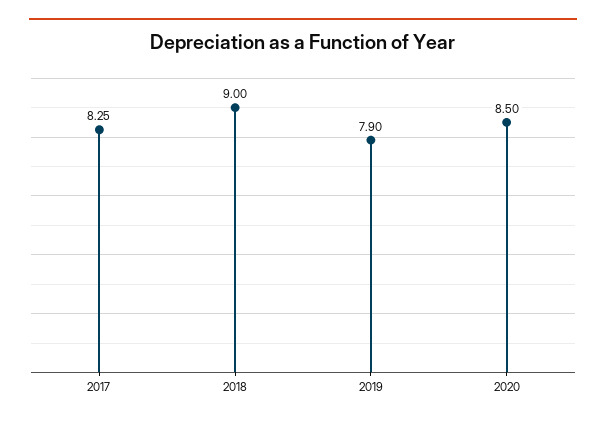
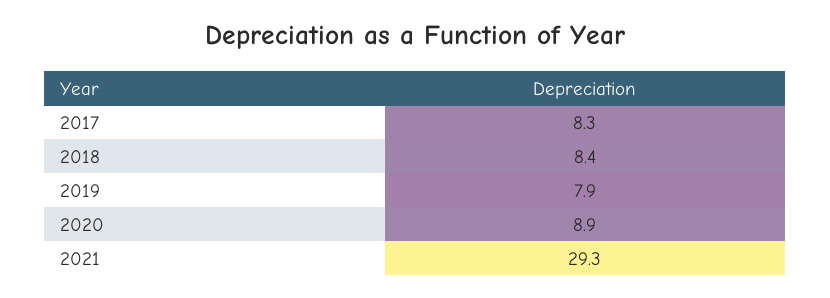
2018: 9 -> 8.4
2020: 8.5 -> 8.9
2021: none -> 29.3

